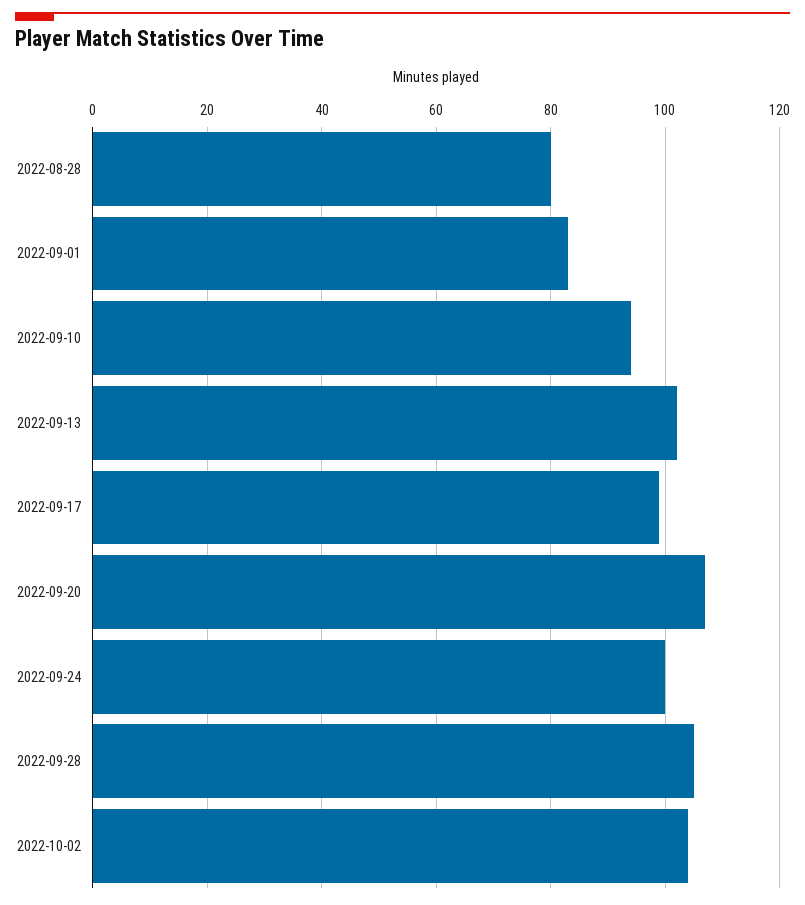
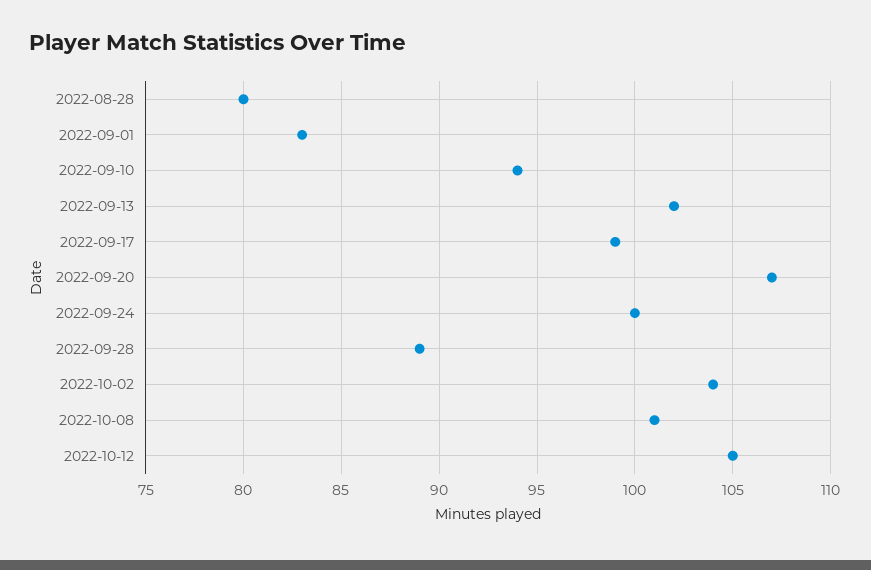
2022-09-28: 105 -> 89
2022-10-08: none -> 101
2022-10-12: none -> 105

